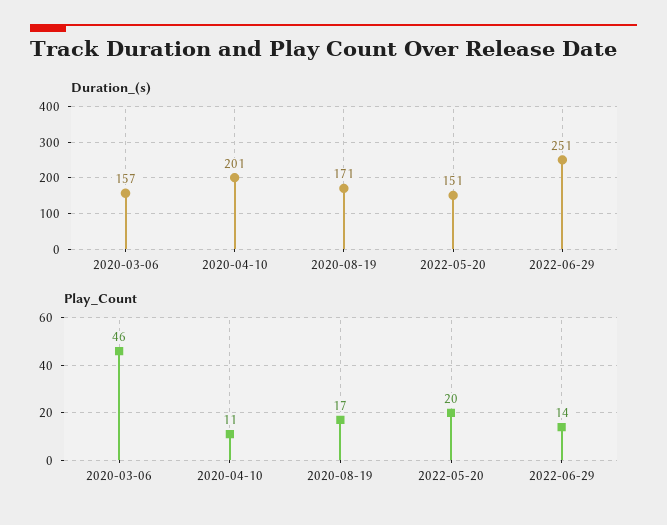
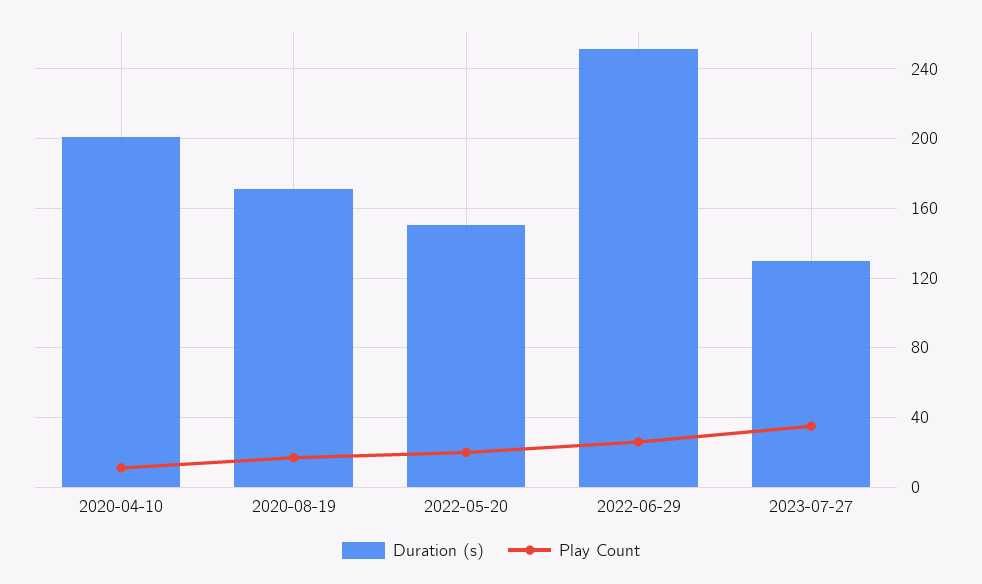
Duration_(s), 2020-03-06: 157 -> none
Play_Count, 2020-03-06: 46 -> none
Play_Count, 2022-06-29: 14 -> 25
Duration_(s), 2023-07-27: none -> 130
Play_Count, 2023-07-27: none -> 35

